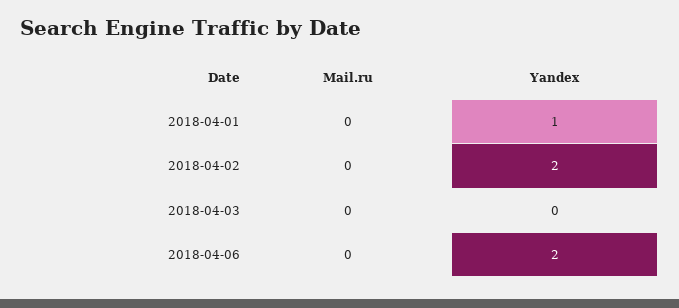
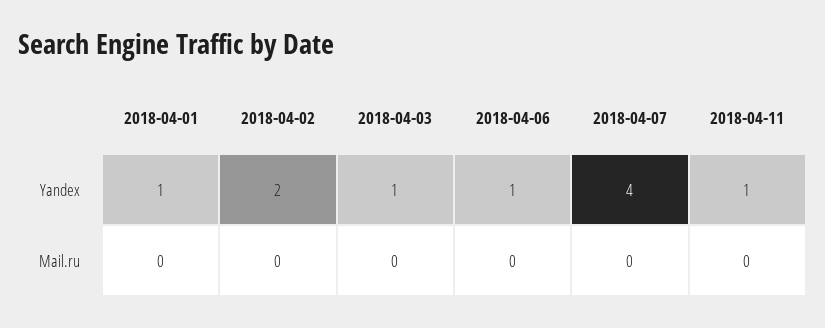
Yandex, 2018-04-03: 0 -> 1
Yandex, 2018-04-06: 2 -> 1
Yandex, 2018-04-07: none -> 4
Yandex, 2018-04-11: none -> 1
Mail.ru, 2018-04-07: none -> 0
Mail.ru, 2018-04-11: none -> 0

